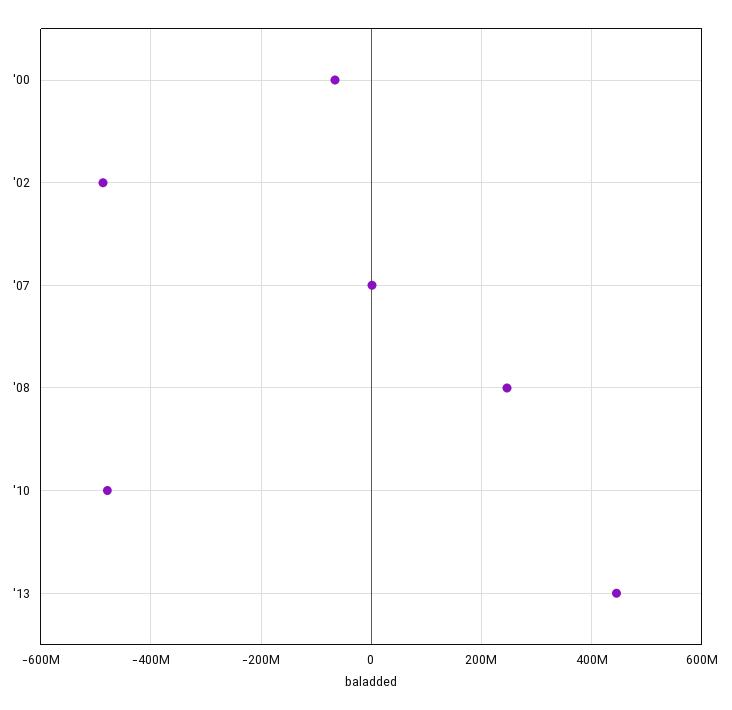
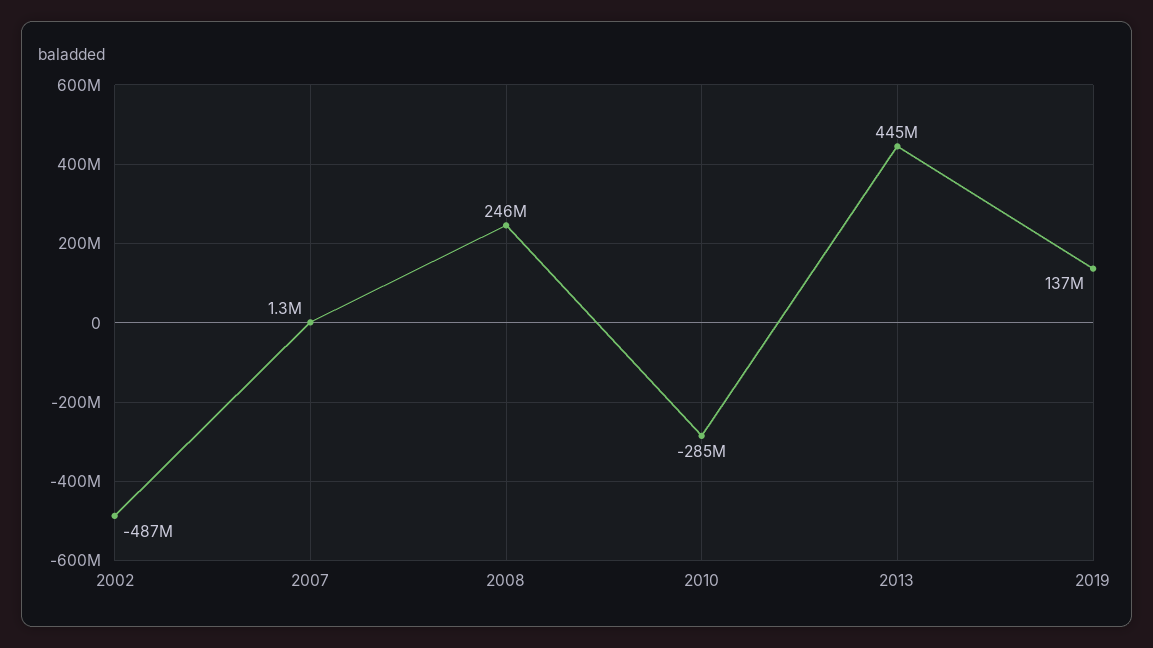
'00: -60000000 -> none
'10: -480000000 -> -285000000
2019: none -> 137000000

